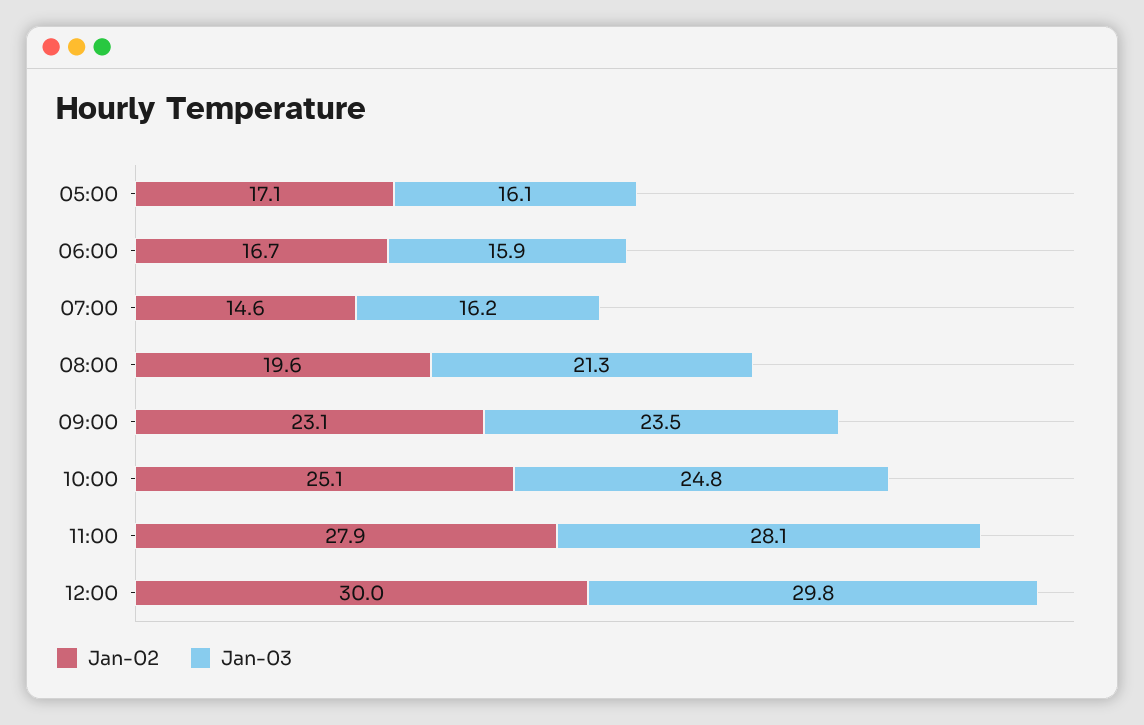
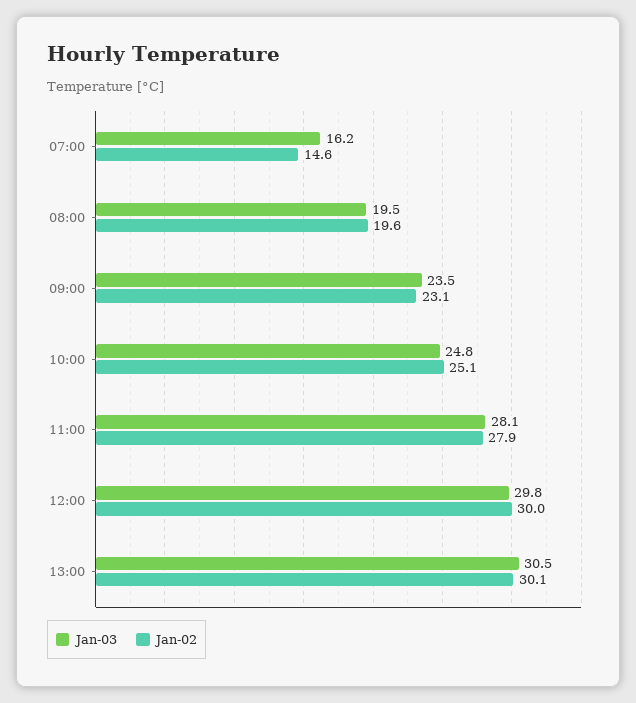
Jan-02, 05:00: 17.1 -> none
Jan-03, 05:00: 16.1 -> none
Jan-02, 06:00: 16.7 -> none
Jan-03, 06:00: 15.9 -> none
Jan-03, 08:00: 21.3 -> 19.5
Jan-03, 13:00: none -> 30.5
Jan-02, 13:00: none -> 30.1

